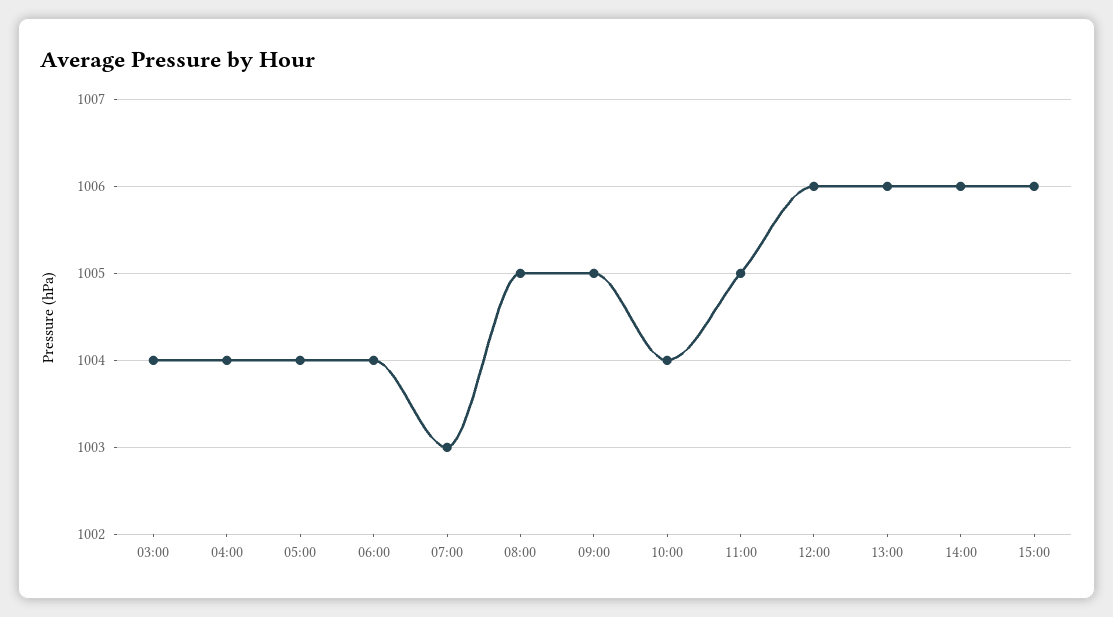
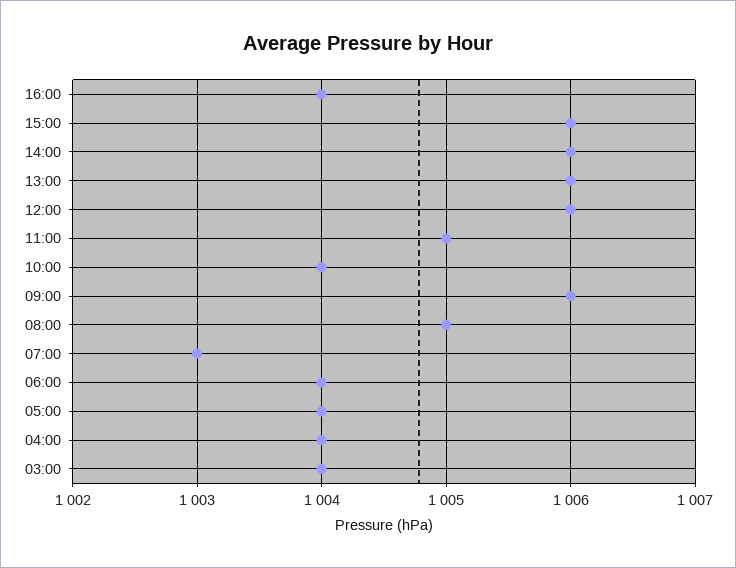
09:00: 1005 -> 1006
16:00: none -> 1004

